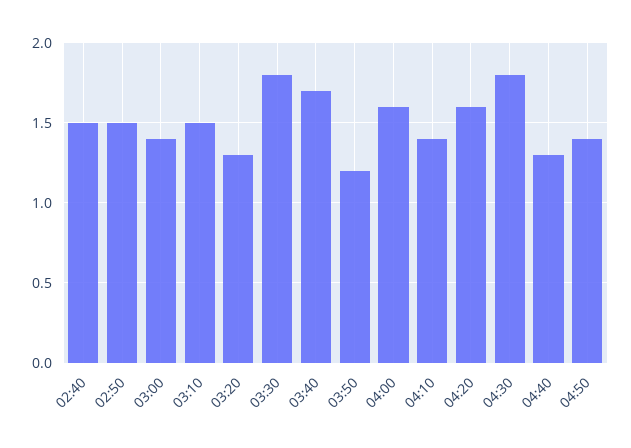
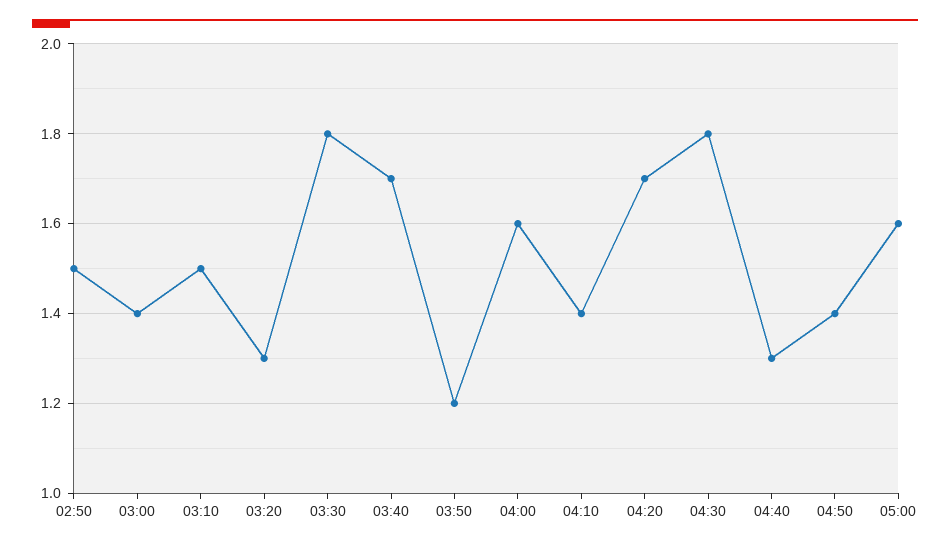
02:40: 1.5 -> none
04:20: 1.6 -> 1.7
05:00: none -> 1.6

